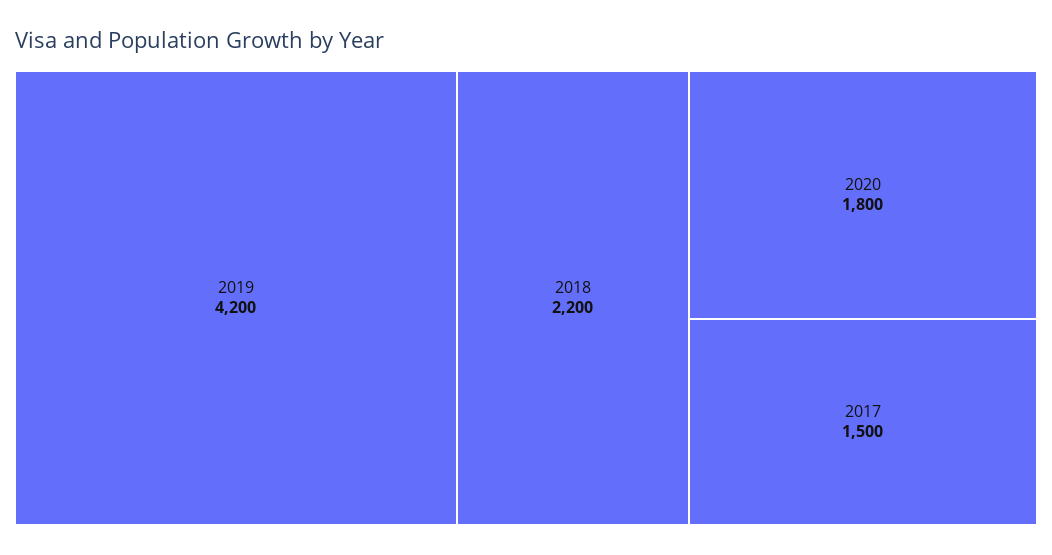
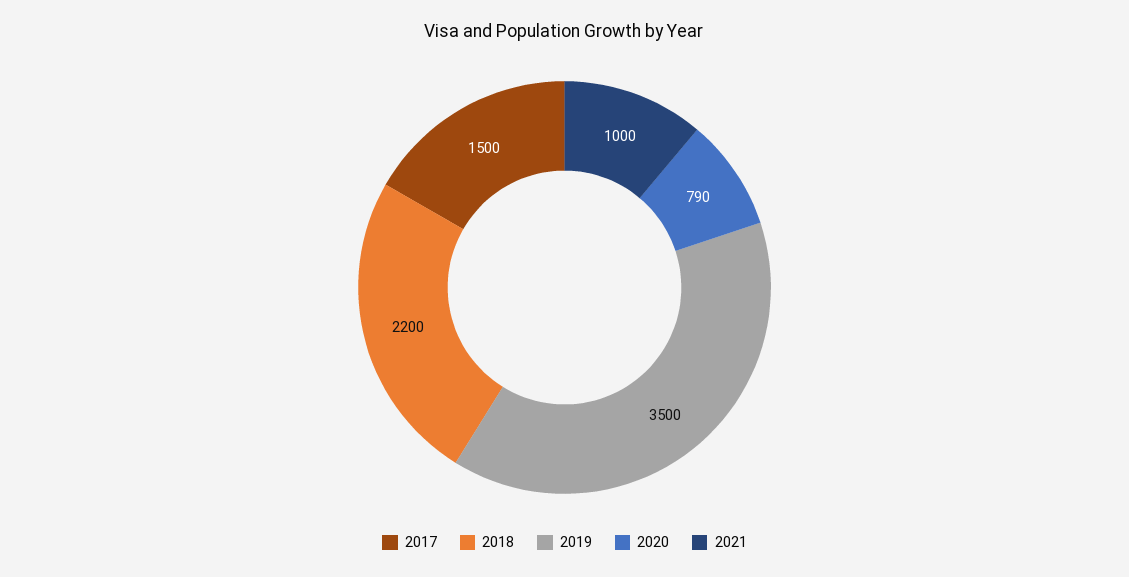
2019: 4200 -> 3500
2020: 1800 -> 790
2021: none -> 1000

